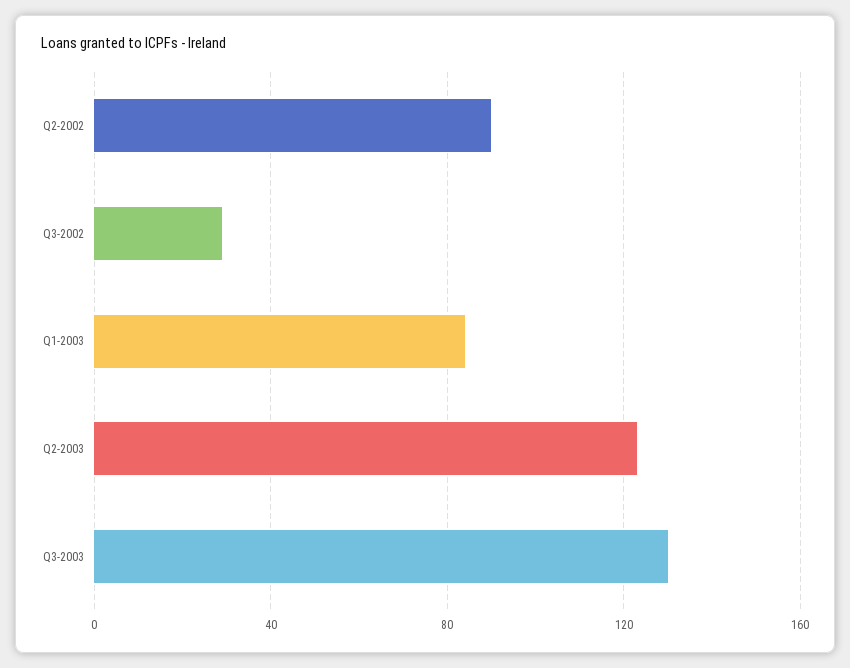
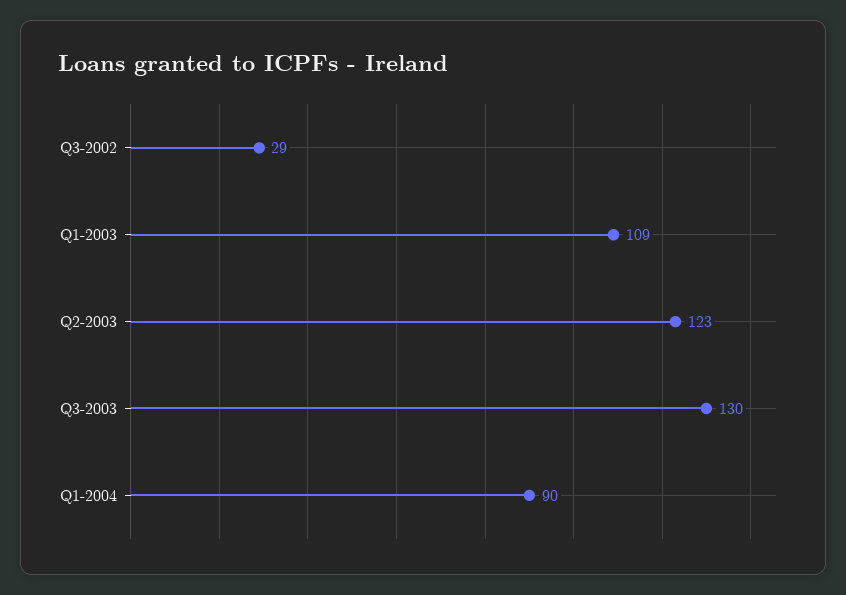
Q2-2002: 90 -> none
Q1-2003: 85 -> 109
Q1-2004: none -> 90

